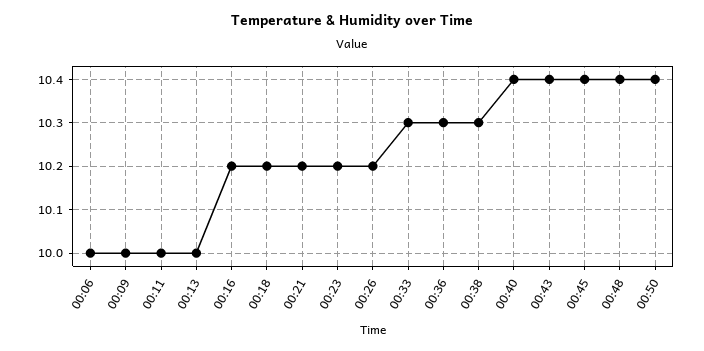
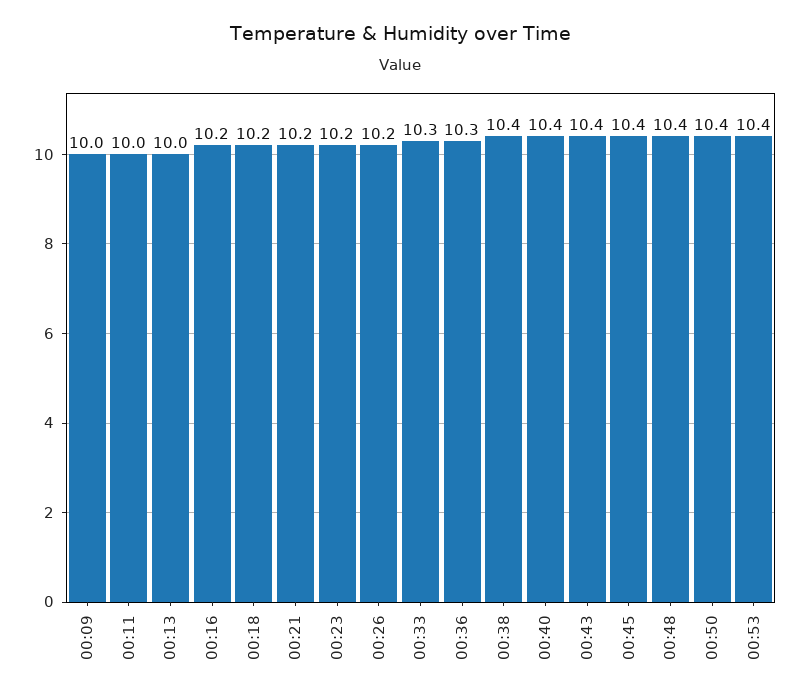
00:06: 10 -> none
00:38: 10.3 -> 10.4
00:53: none -> 10.4

